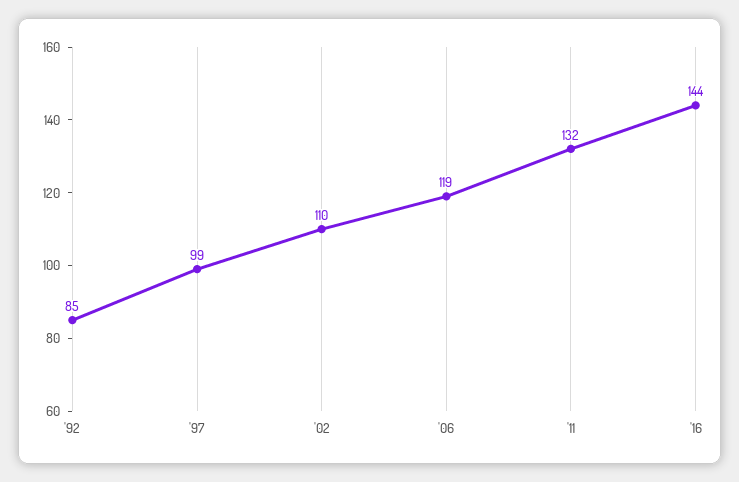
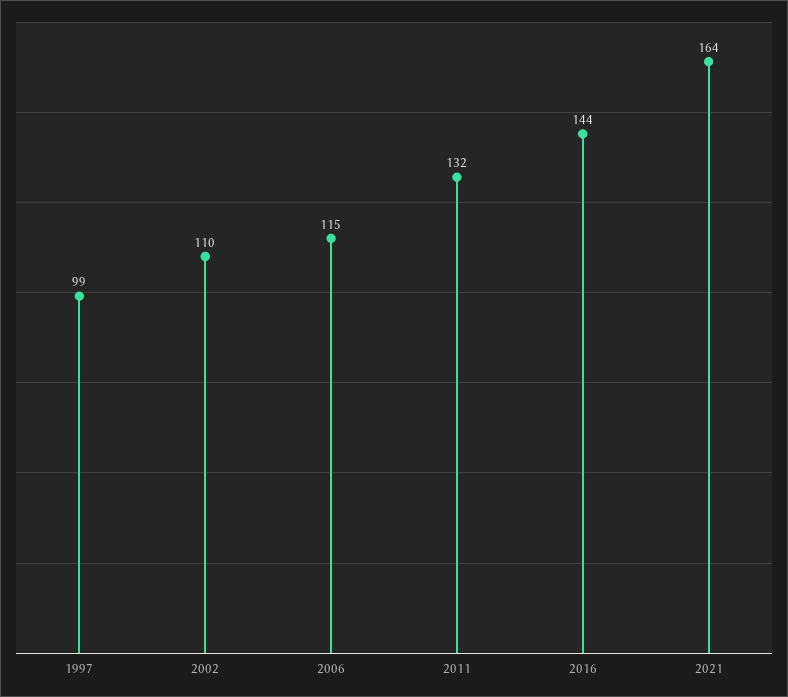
'92: 85 -> none
'06: 119 -> 115
2021: none -> 164

